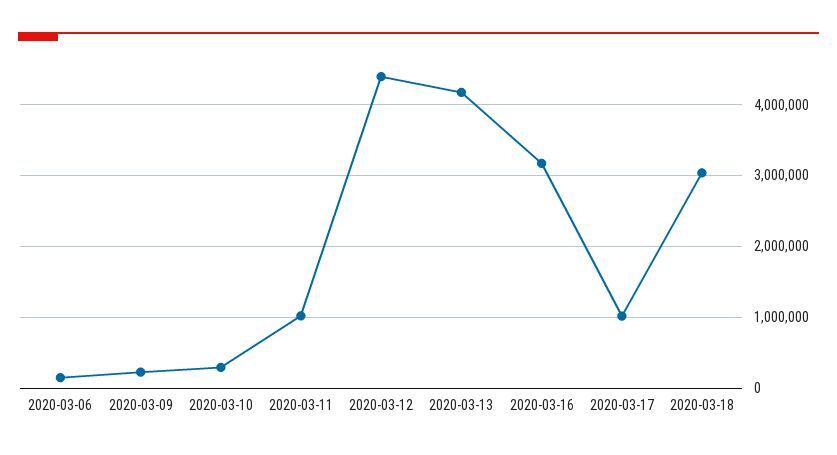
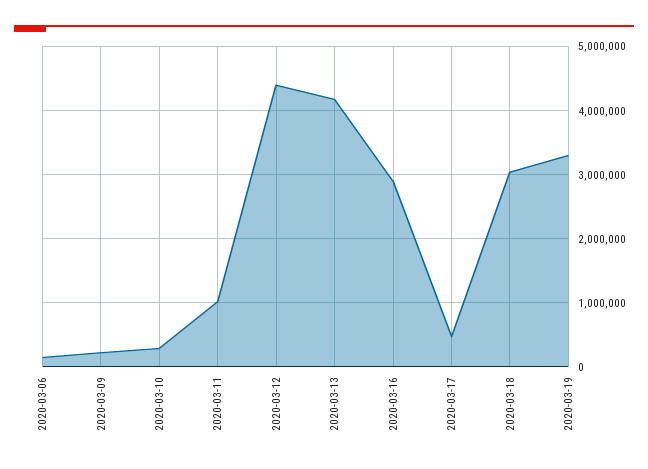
2020-03-16: 3200000 -> 2900000
2020-03-17: 1000000 -> 500000
2020-03-19: none -> 3300000

